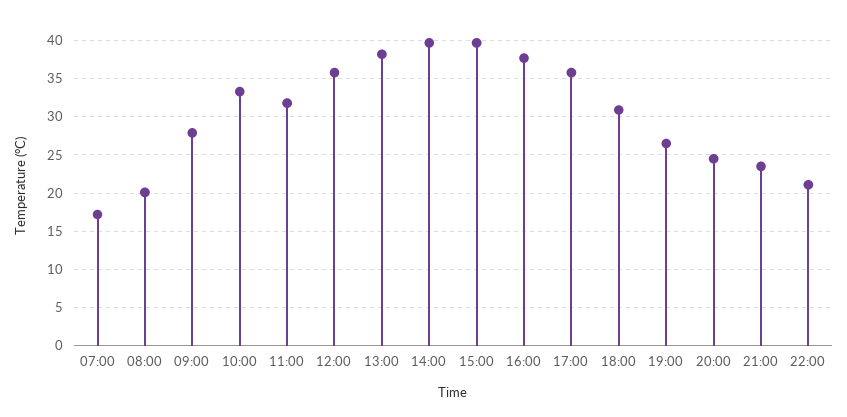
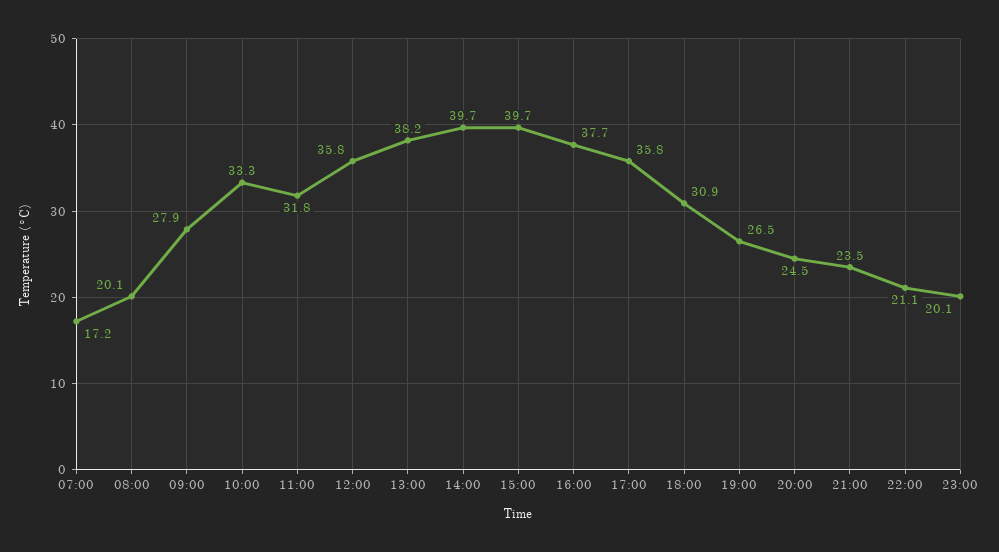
23:00: none -> 20.1

